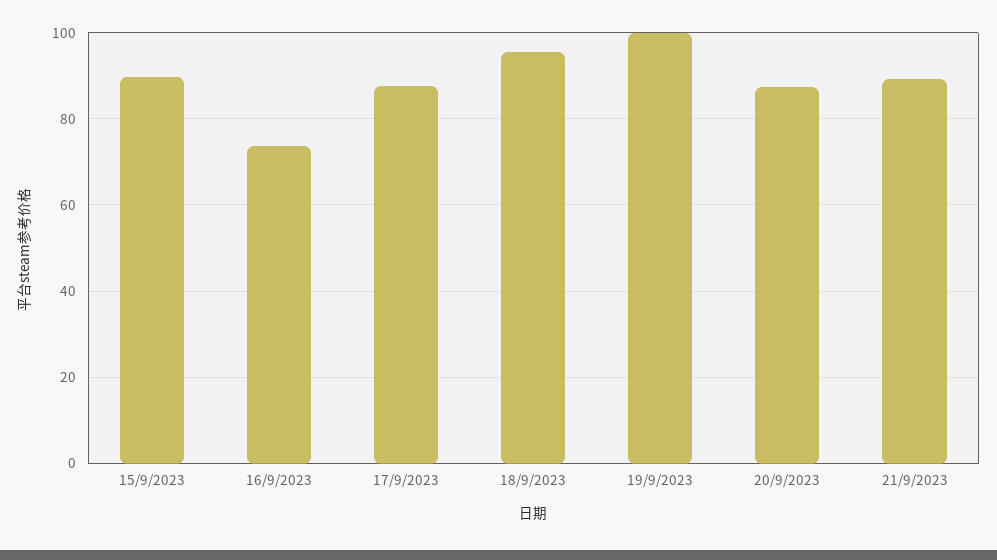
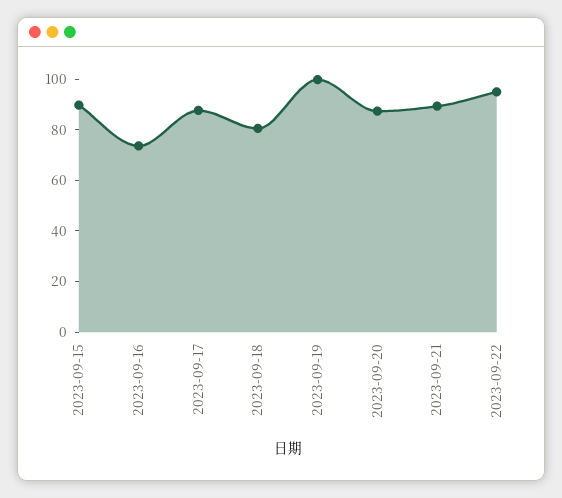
18/9/2023: 96 -> 80
2023-09-22: none -> 95

